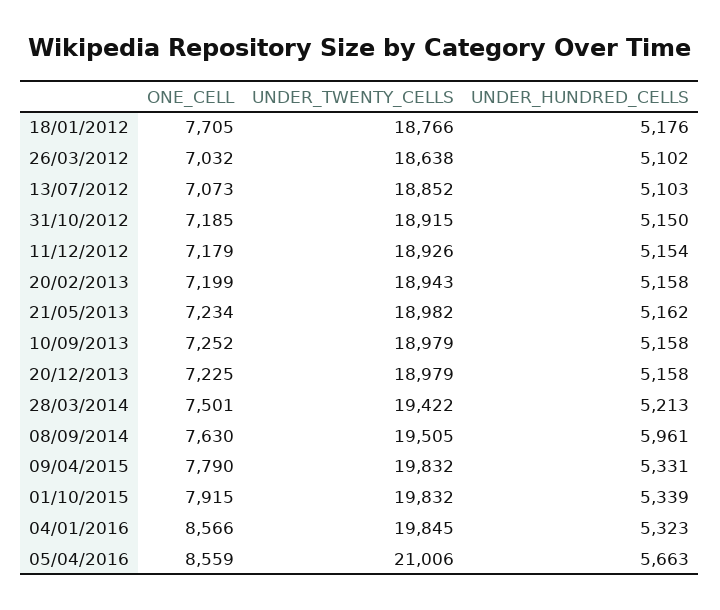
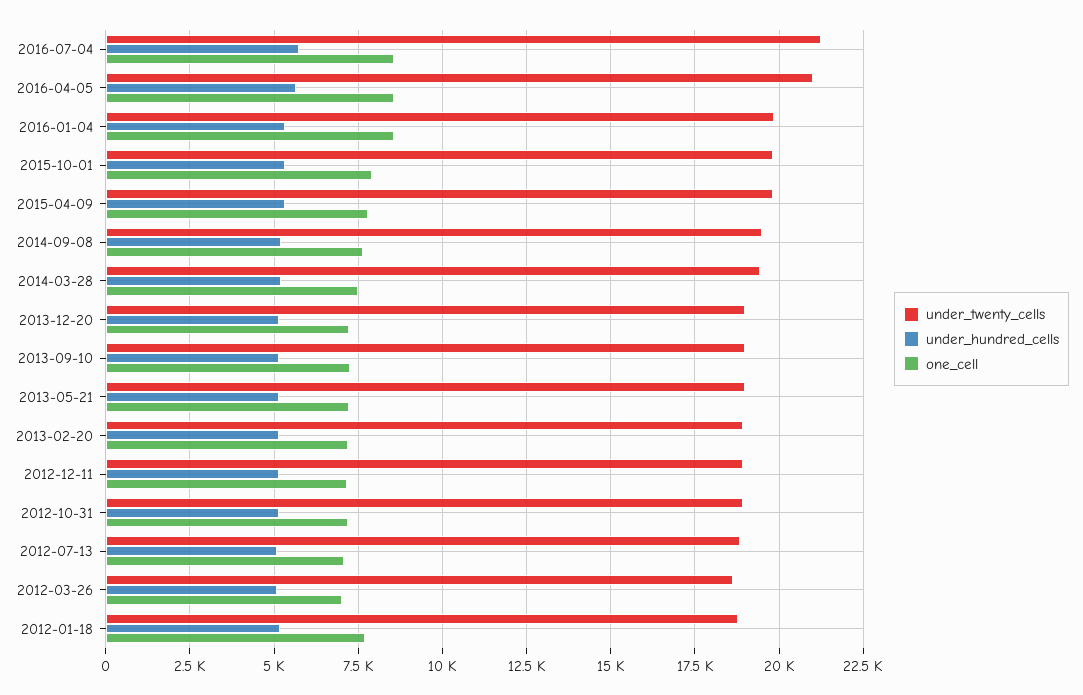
UNDER_HUNDRED_CELLS, 08/09/2014: 5961 -> 5250
UNDER_TWENTY_CELLS, 2016-07-04: none -> 21250
UNDER_HUNDRED_CELLS, 2016-07-04: none -> 5750
ONE_CELL, 2016-07-04: none -> 8500

